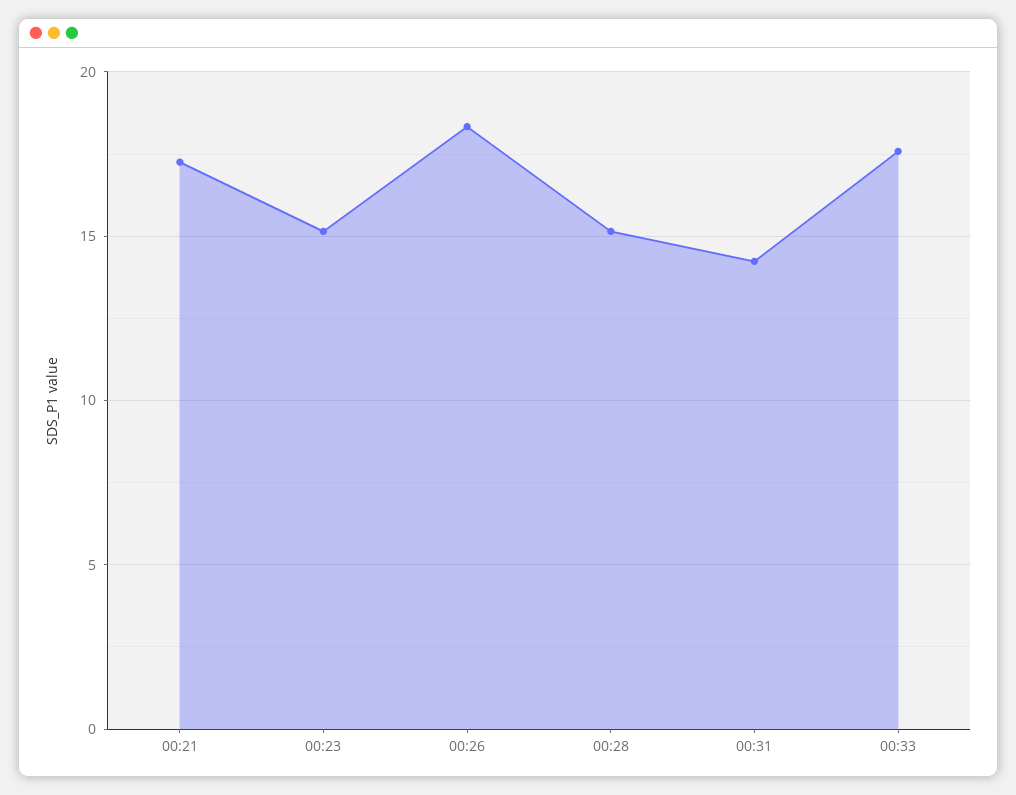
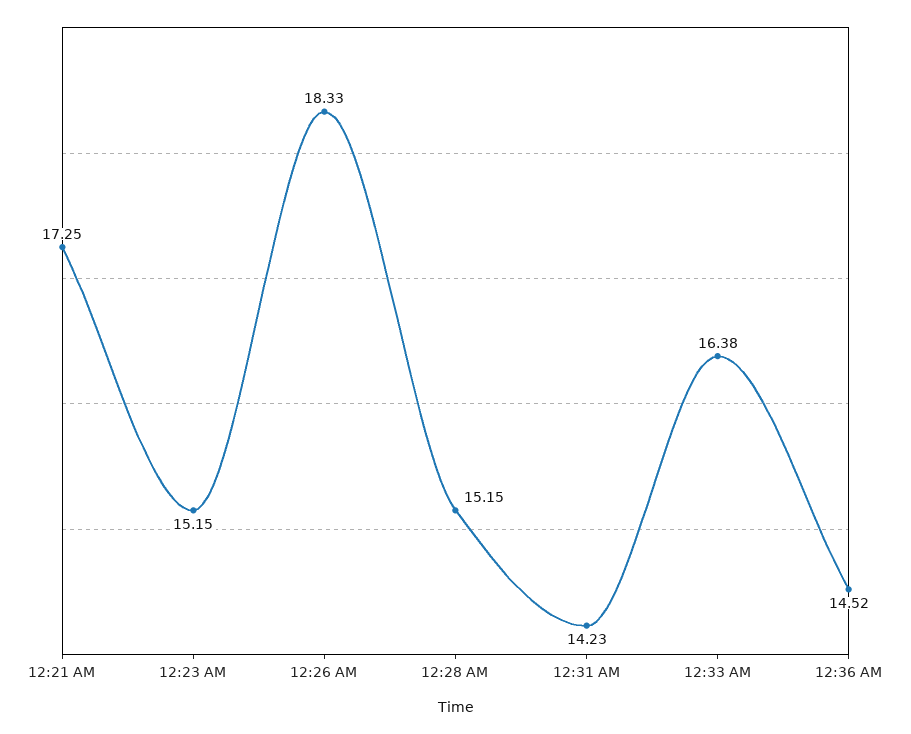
00:33: 17.5 -> 16.38
12:36 AM: none -> 14.52

